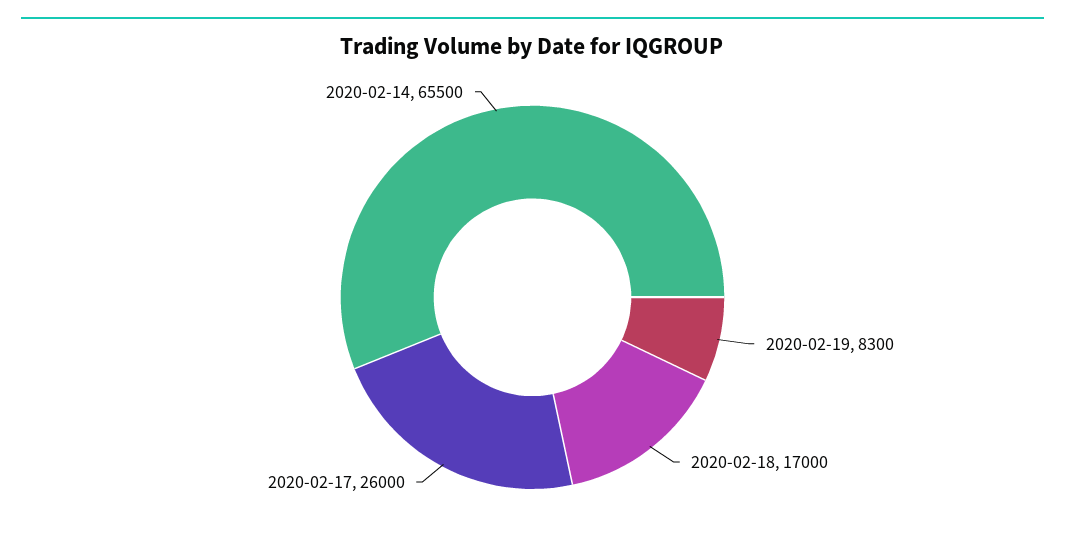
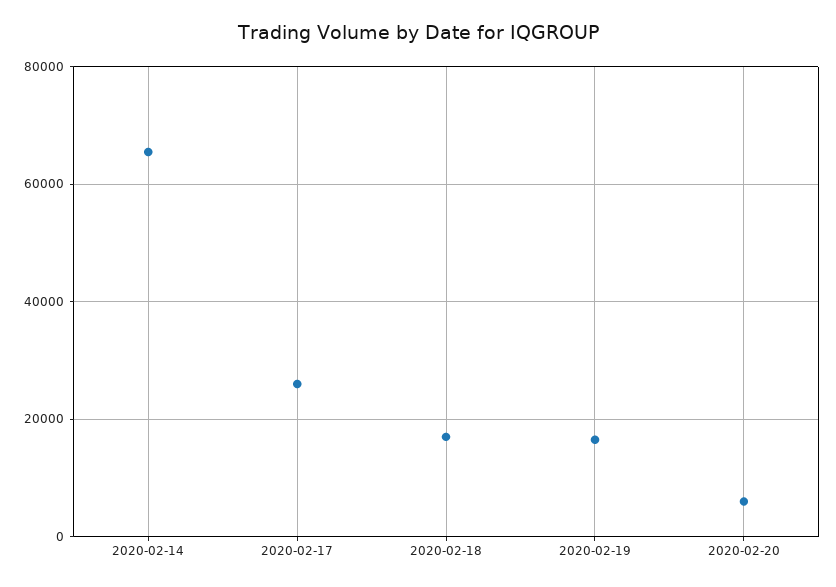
2020-02-19: 8300 -> 16000
2020-02-20: none -> 6000

